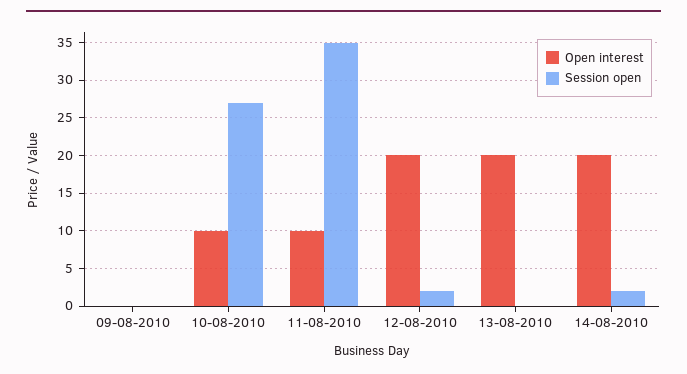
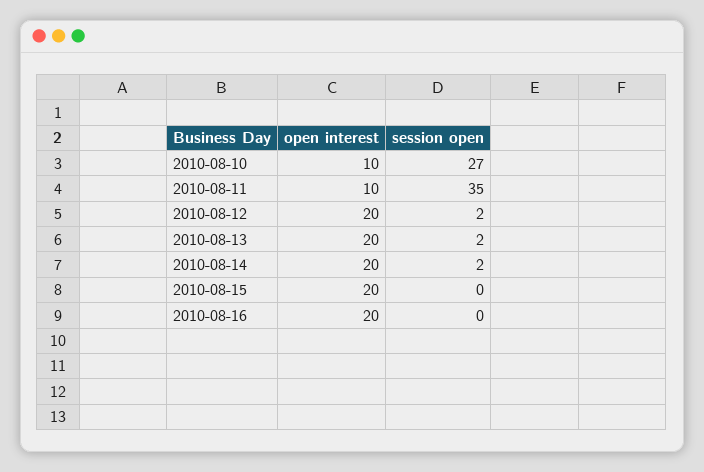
Open interest, 09-08-2010: 0 -> none
Session open, 09-08-2010: 0 -> none
Session open, 13-08-2010: 0 -> 2
Open interest, 2010-08-15: none -> 20
Session open, 2010-08-15: none -> 0
Open interest, 2010-08-16: none -> 20
Session open, 2010-08-16: none -> 0

